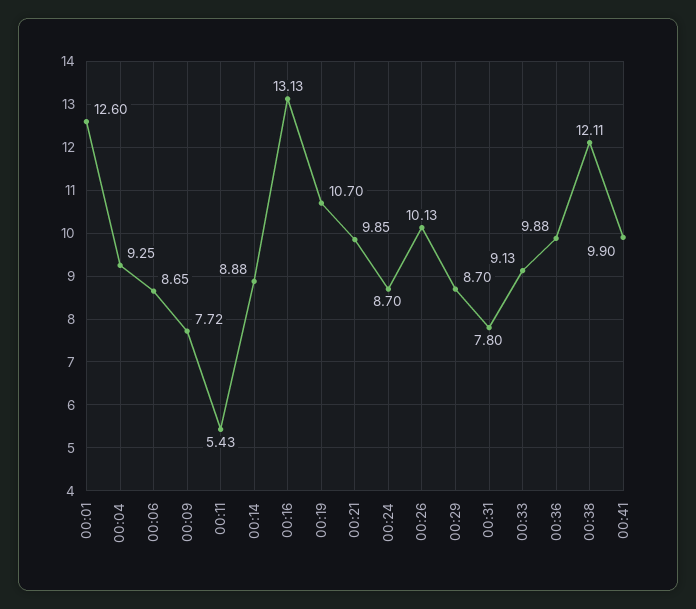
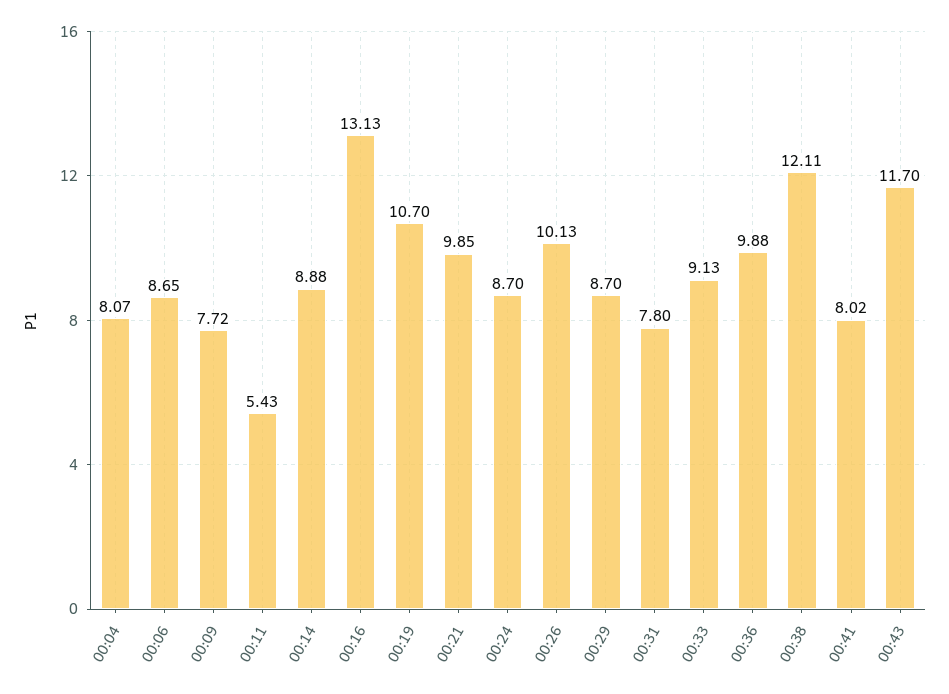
00:01: 12.6 -> none
00:04: 9.25 -> 8.07
00:41: 9.9 -> 8.02
00:43: none -> 11.7

